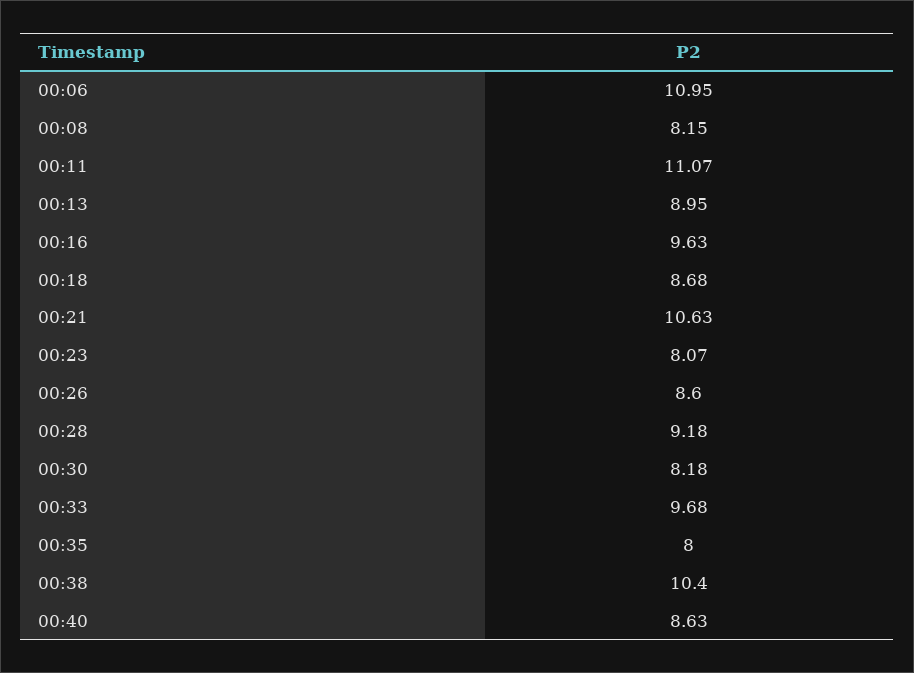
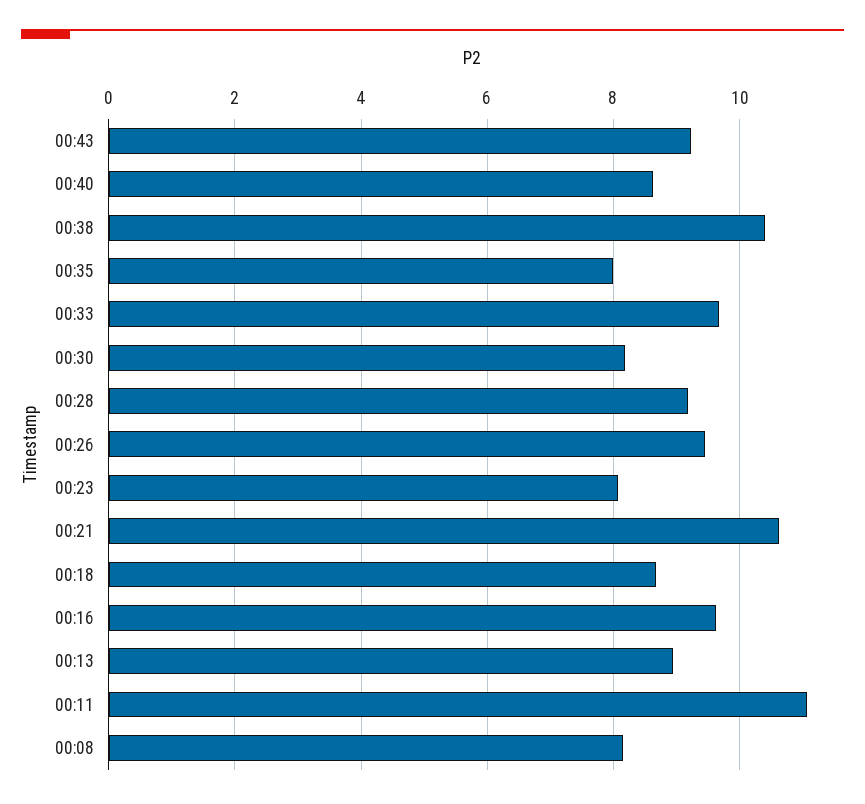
00:06: 10.95 -> none
00:26: 8.6 -> 9.4
00:43: none -> 9.2

